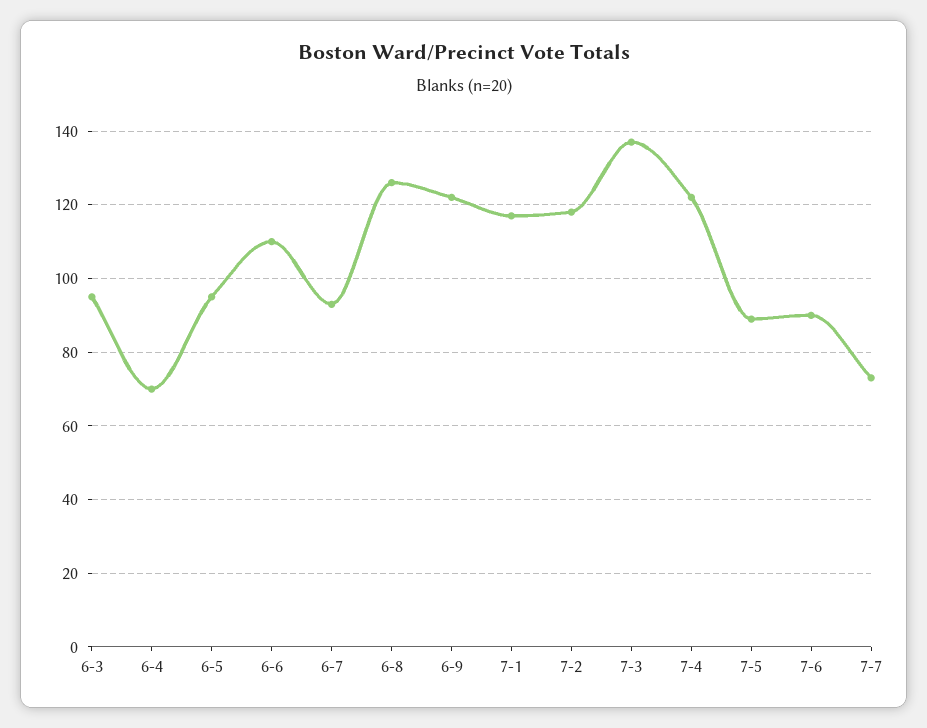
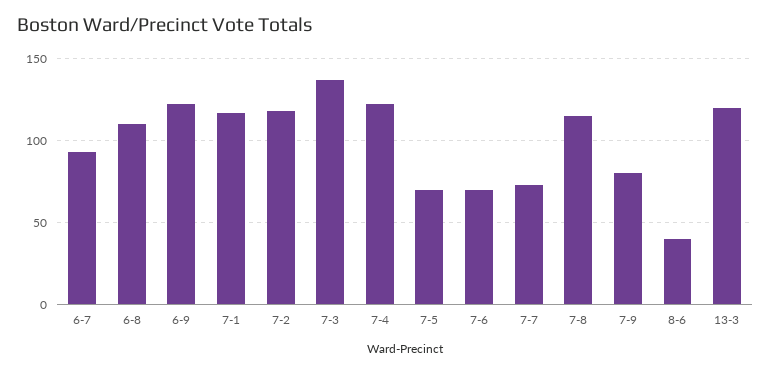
6-3: 95 -> none
6-4: 70 -> none
6-5: 95 -> none
6-6: 110 -> none
6-8: 125 -> 110
7-5: 90 -> 70
7-6: 90 -> 70
7-8: none -> 115
7-9: none -> 80
8-6: none -> 40
13-3: none -> 120

